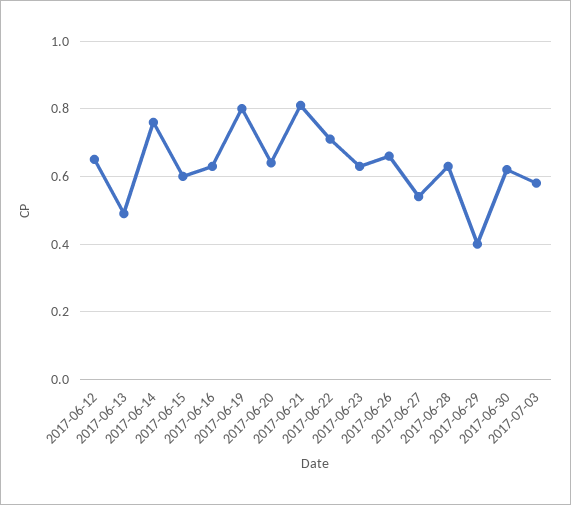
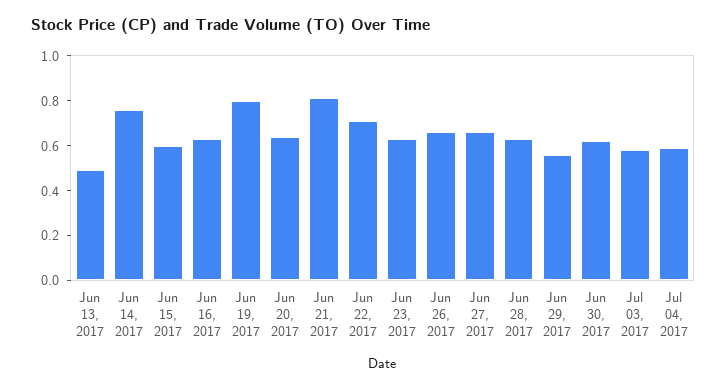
2017-06-12: 0.65 -> none
2017-06-27: 0.55 -> 0.65
2017-06-29: 0.4 -> 0.55
Jul 04, 2017: none -> 0.6

